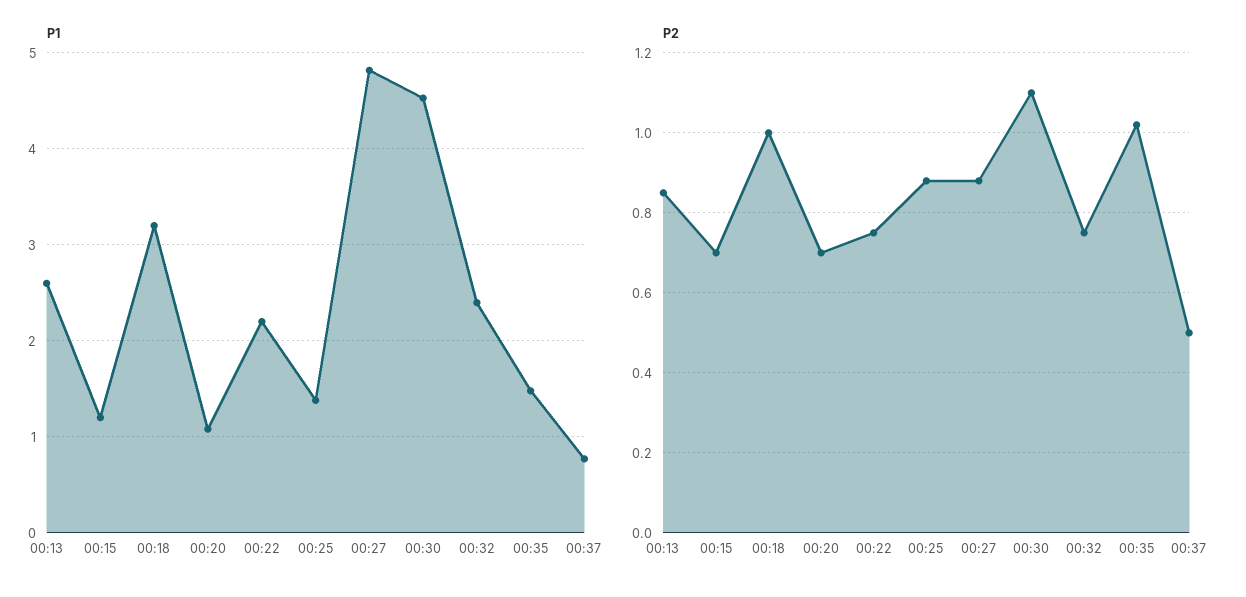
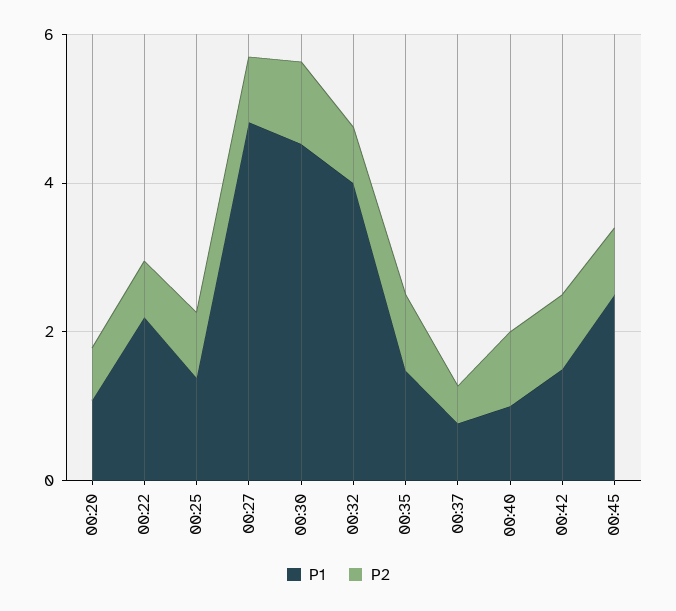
P1, 00:13: 2.6 -> none
P1, 00:15: 1.2 -> none
P1, 00:18: 3.2 -> none
P1, 00:32: 2.4 -> 4
P2, 00:13: 0.85 -> none
P2, 00:15: 0.7 -> none
P2, 00:18: 1 -> none
P1, 00:40: none -> 1
P2, 00:40: none -> 1
P1, 00:42: none -> 1.5
P2, 00:42: none -> 1
P1, 00:45: none -> 2.5
P2, 00:45: none -> 1

